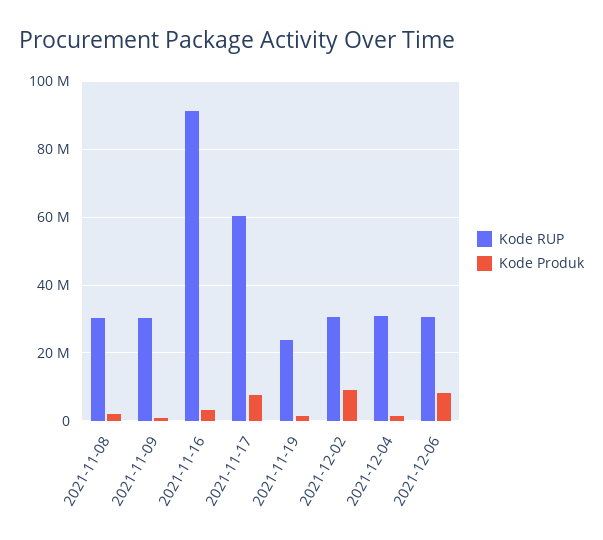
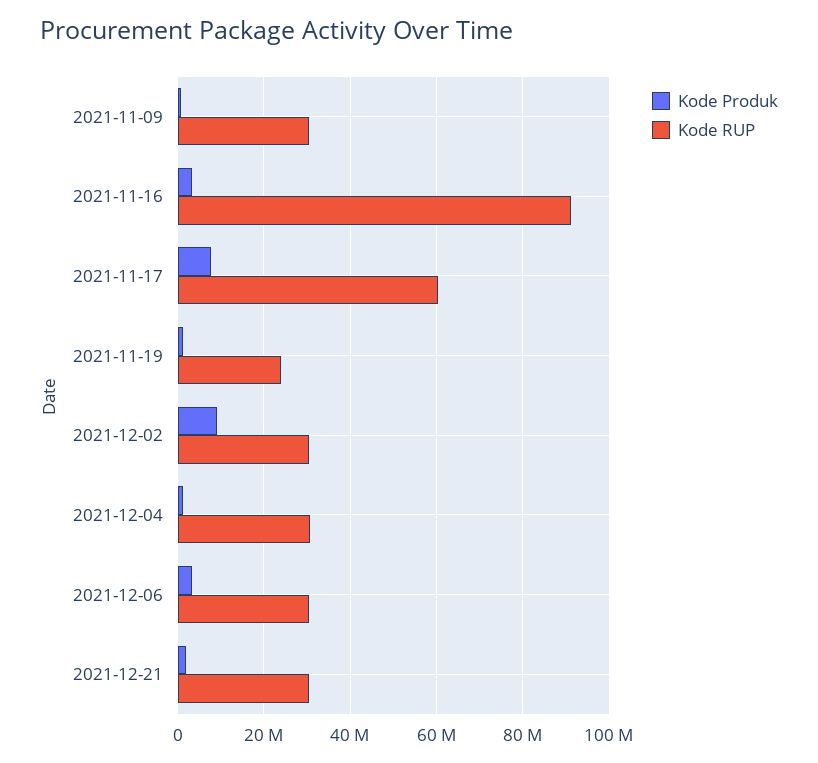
Kode RUP, 2021-11-08: 30000000 -> none
Kode Produk, 2021-11-08: 2000000 -> none
Kode Produk, 2021-12-06: 8000000 -> 4000000
Kode Produk, 2021-12-21: none -> 2000000
Kode RUP, 2021-12-21: none -> 30000000

